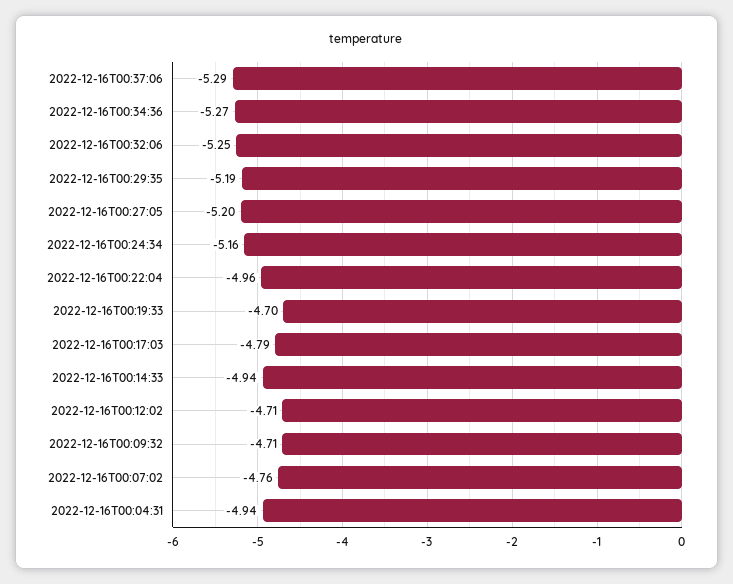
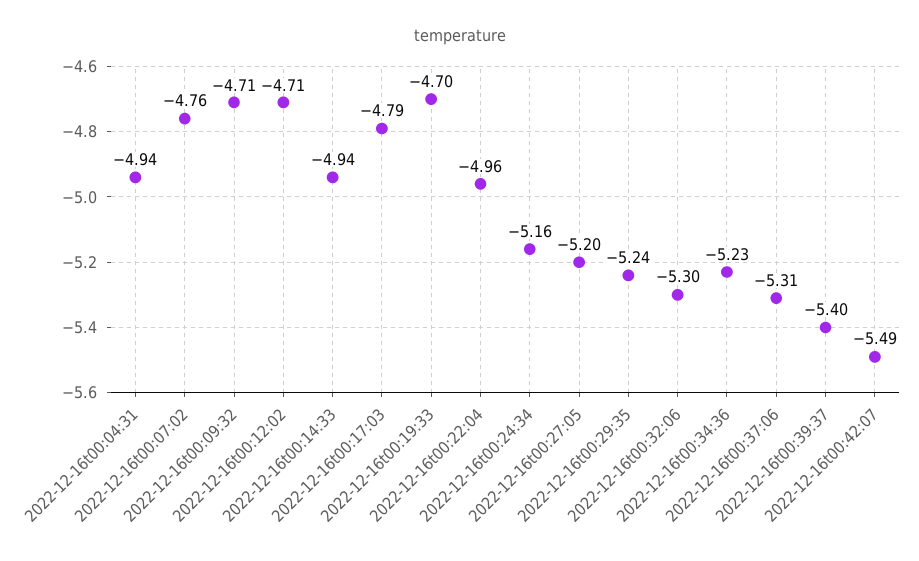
2022-12-16T00:37:06: -5.29 -> -5.31
2022-12-16T00:34:36: -5.27 -> -5.23
2022-12-16T00:32:06: -5.25 -> -5.3
2022-12-16T00:29:35: -5.19 -> -5.24
2022-12-16t00:39:37: none -> -5.4
2022-12-16t00:42:07: none -> -5.49

